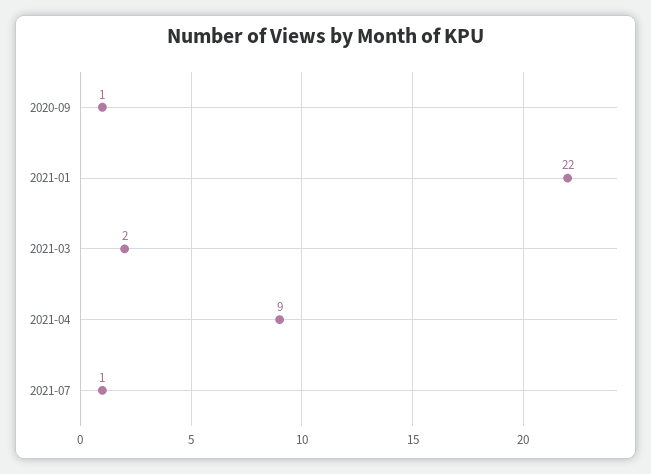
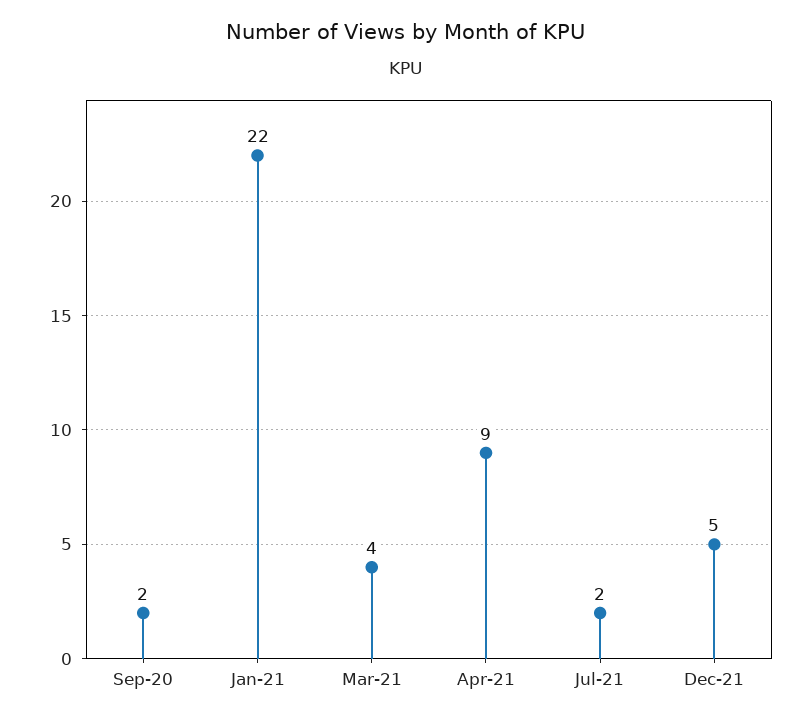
2020-09: 1 -> 2
2021-03: 2 -> 4
2021-07: 1 -> 2
Dec-21: none -> 5

